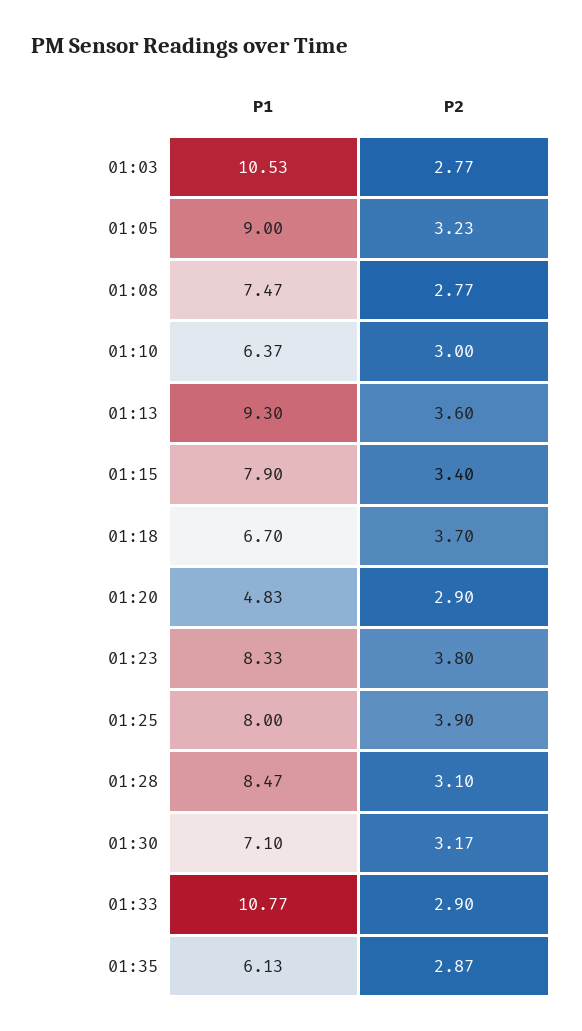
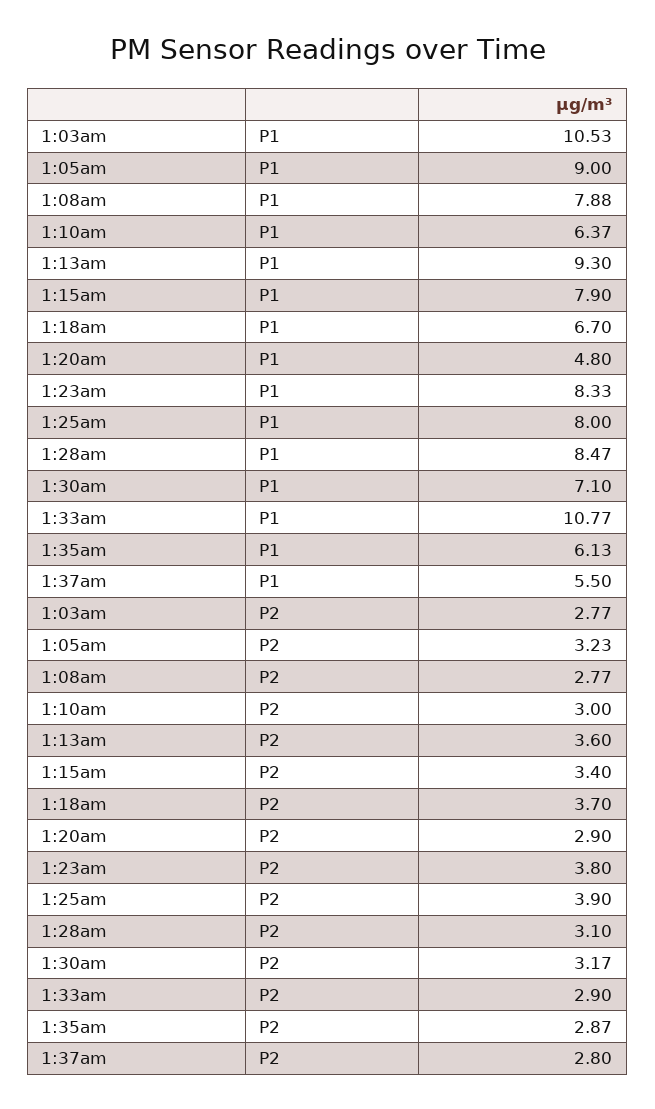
P1, 01:08: 7.47 -> 7.88
P1, 01:20: 4.83 -> 4.8
P1, 1:37am: none -> 5.5
P2, 1:37am: none -> 2.8

